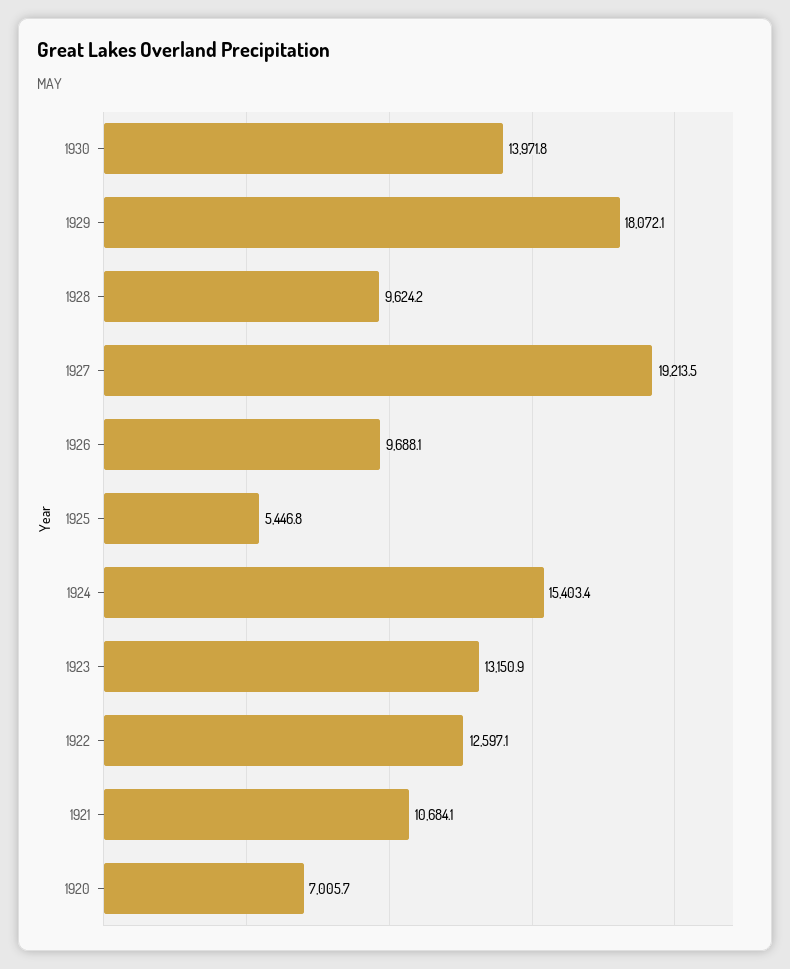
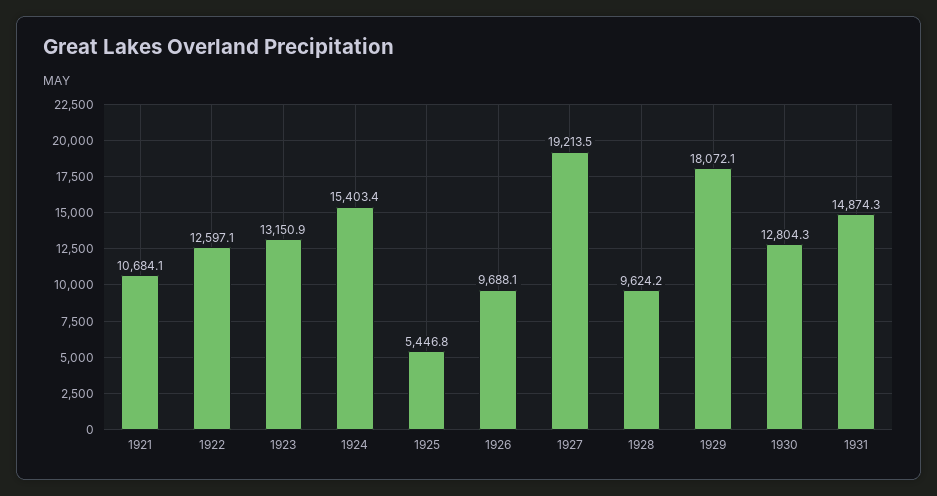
1930: 13971.8 -> 12804.3
1920: 7005.7 -> none
1931: none -> 14874.3

